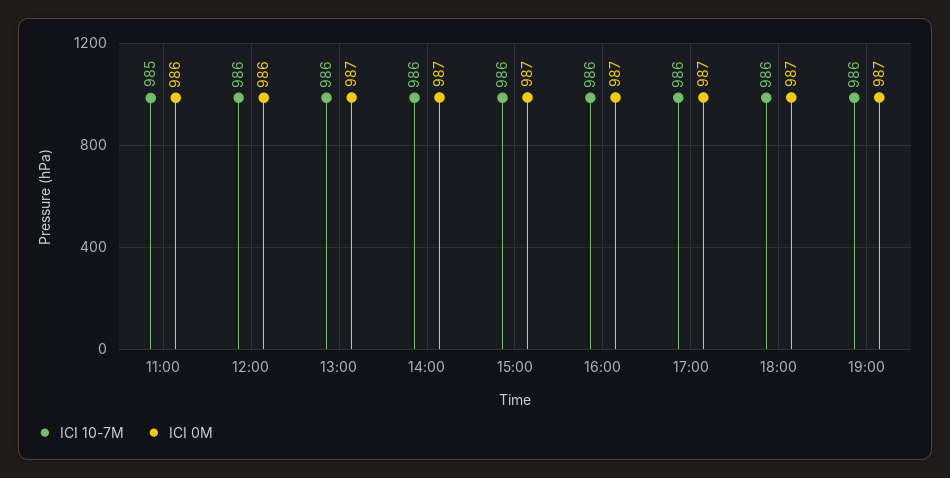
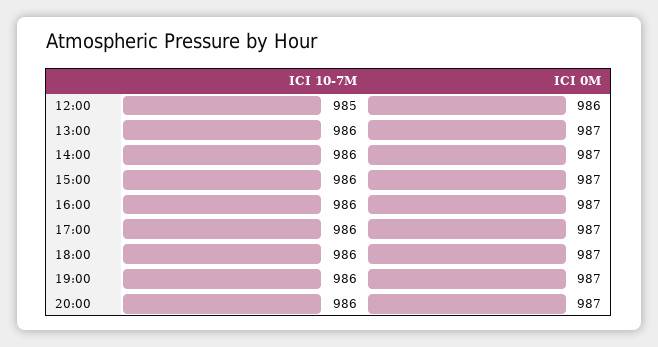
ICI 10-7M, 11:00: 985 -> none
ICI 0M, 11:00: 986 -> none
ICI 10-7M, 12:00: 986 -> 985
ICI 10-7M, 20:00: none -> 986
ICI 0M, 20:00: none -> 987

